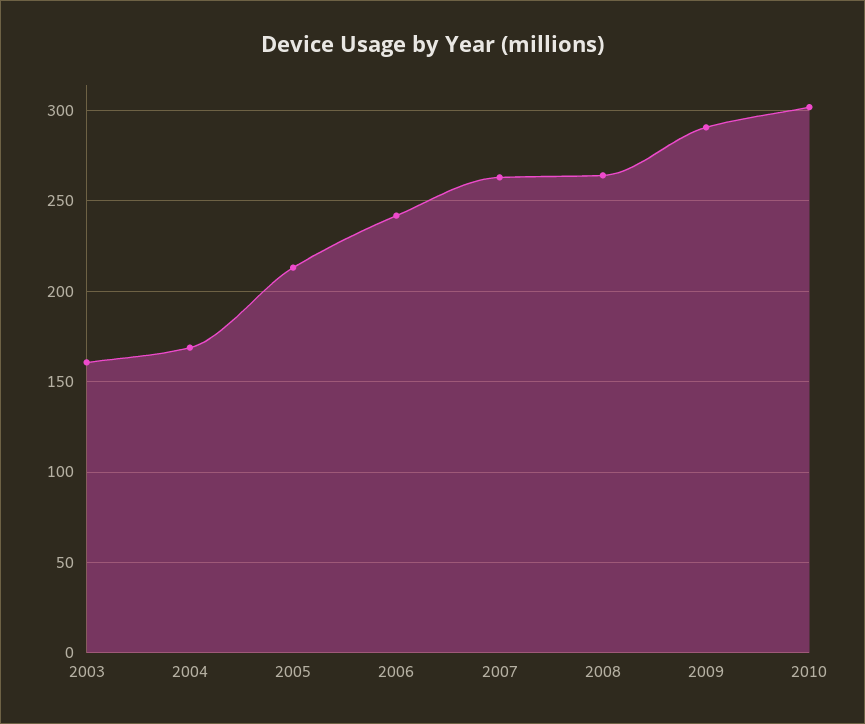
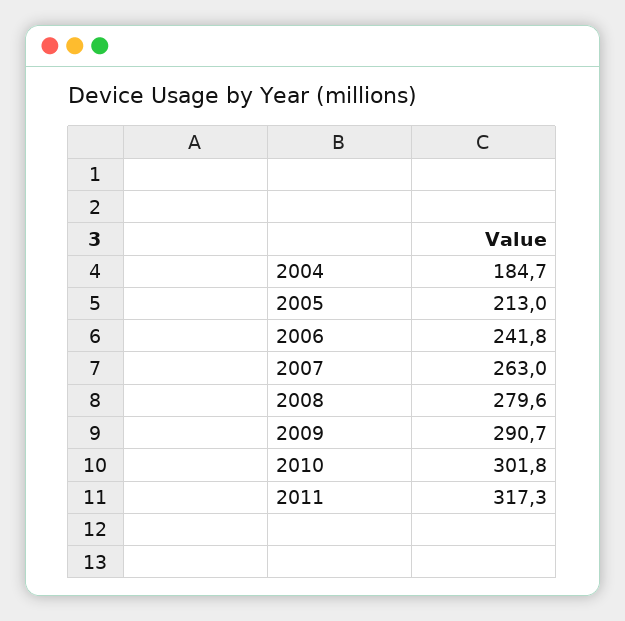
2003: 160 -> none
2004: 170 -> 184.7
2008: 265 -> 279.6
2011: none -> 317.3

